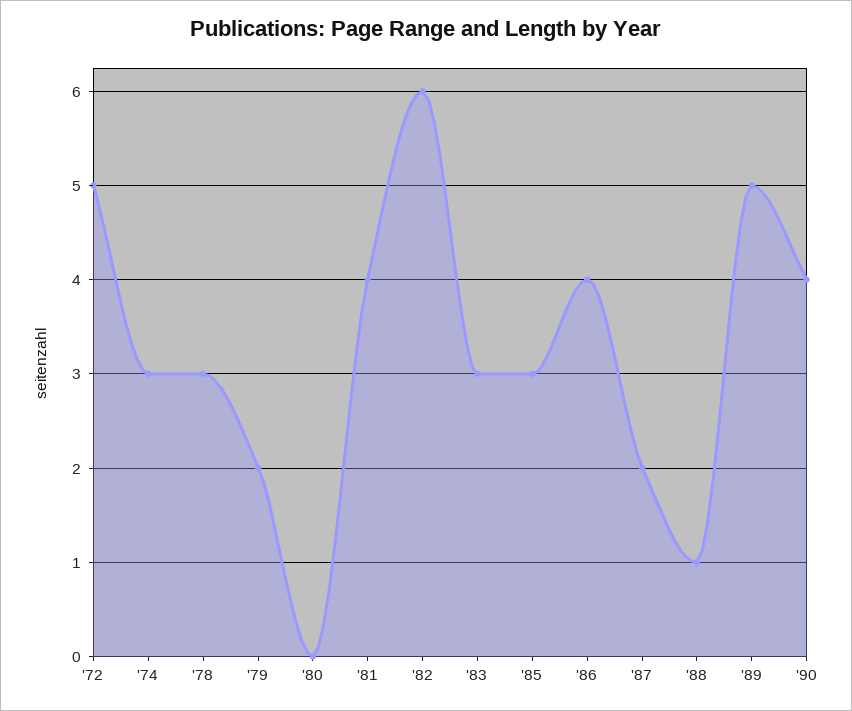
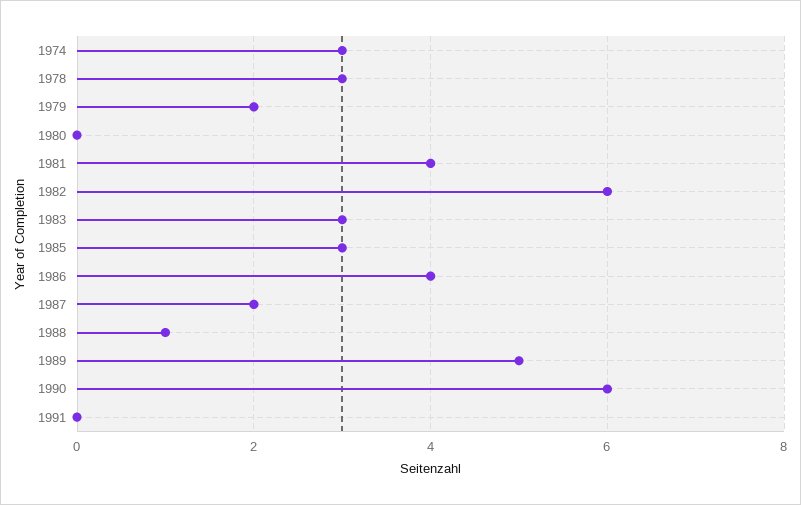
'72: 5 -> none
'90: 4 -> 6
1991: none -> 0

